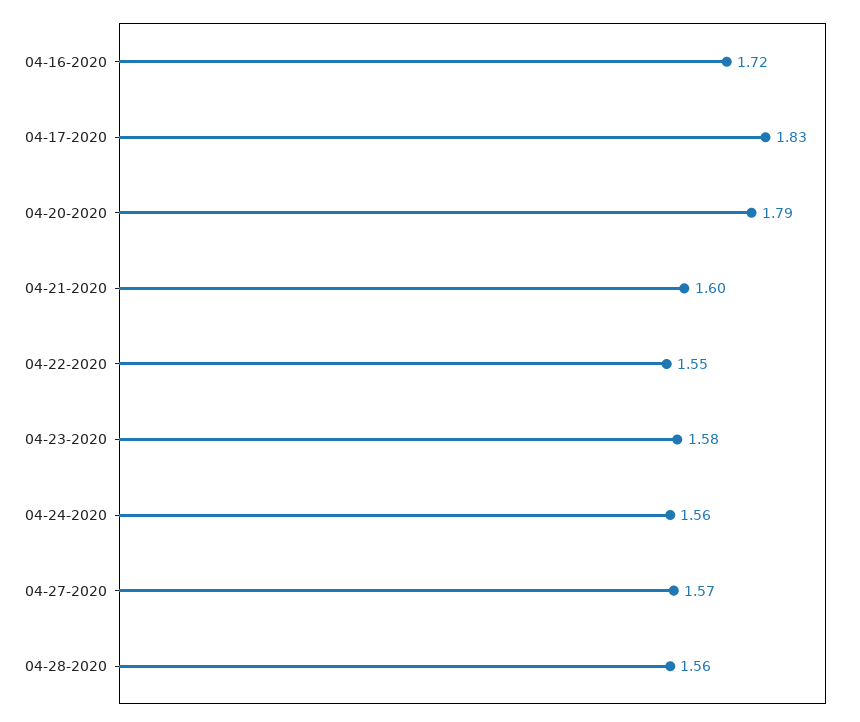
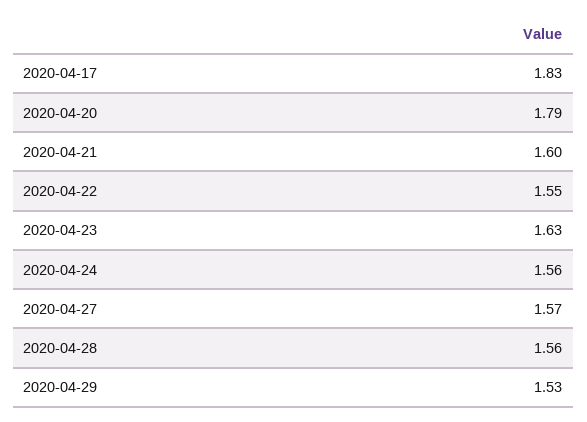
04-16-2020: 1.72 -> none
04-23-2020: 1.58 -> 1.63
2020-04-29: none -> 1.53

